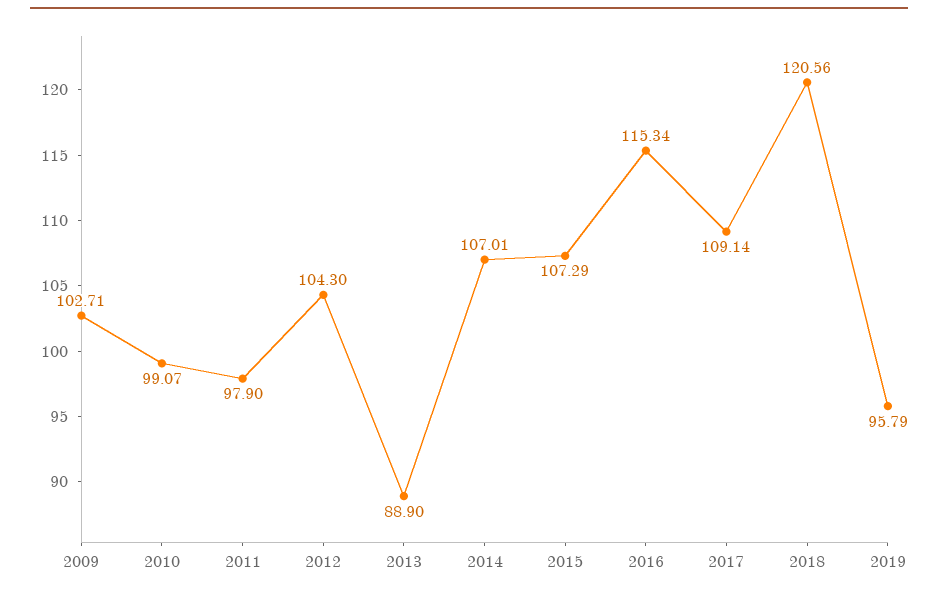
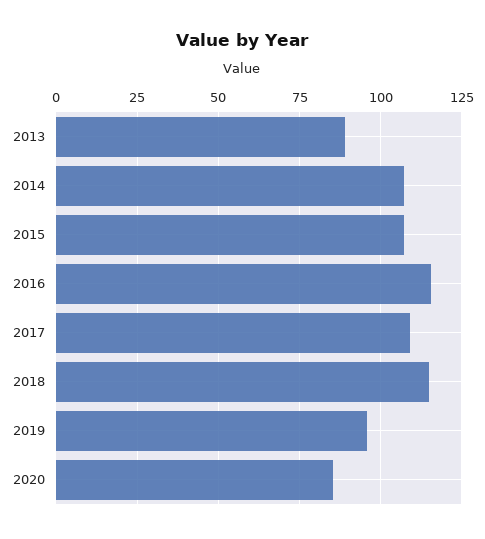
2009: 102.71 -> none
2010: 99.07 -> none
2011: 97.9 -> none
2012: 104.3 -> none
2018: 120.56 -> 115
2020: none -> 85

